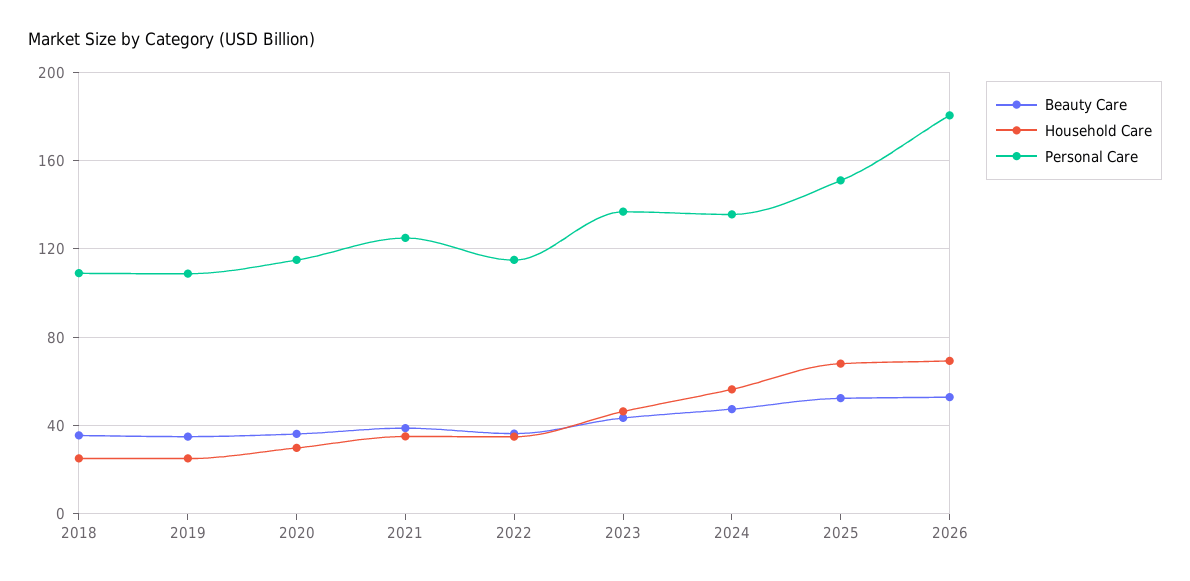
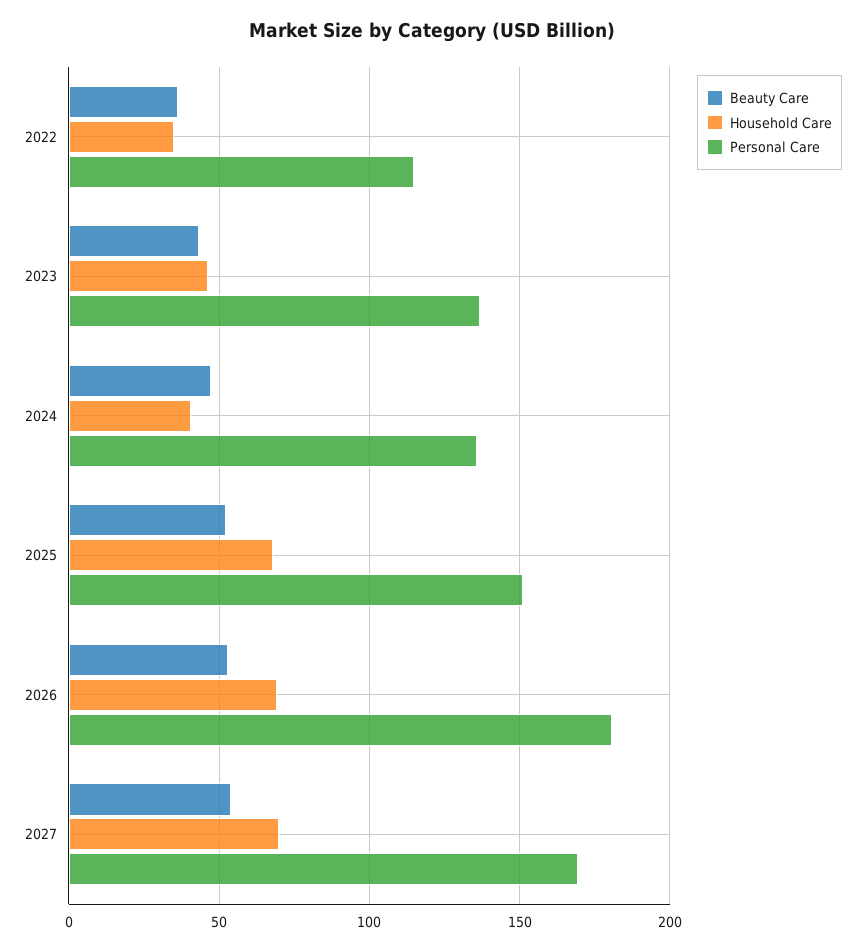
Beauty Care, 2018: 35 -> none
Household Care, 2018: 25 -> none
Personal Care, 2018: 110 -> none
Beauty Care, 2019: 35 -> none
Household Care, 2019: 25 -> none
Personal Care, 2019: 110 -> none
Beauty Care, 2020: 35 -> none
Household Care, 2020: 30 -> none
Personal Care, 2020: 115 -> none
Beauty Care, 2021: 40 -> none
Household Care, 2021: 35 -> none
Personal Care, 2021: 125 -> none
Household Care, 2024: 55 -> 40
Beauty Care, 2027: none -> 55
Household Care, 2027: none -> 70
Personal Care, 2027: none -> 170

